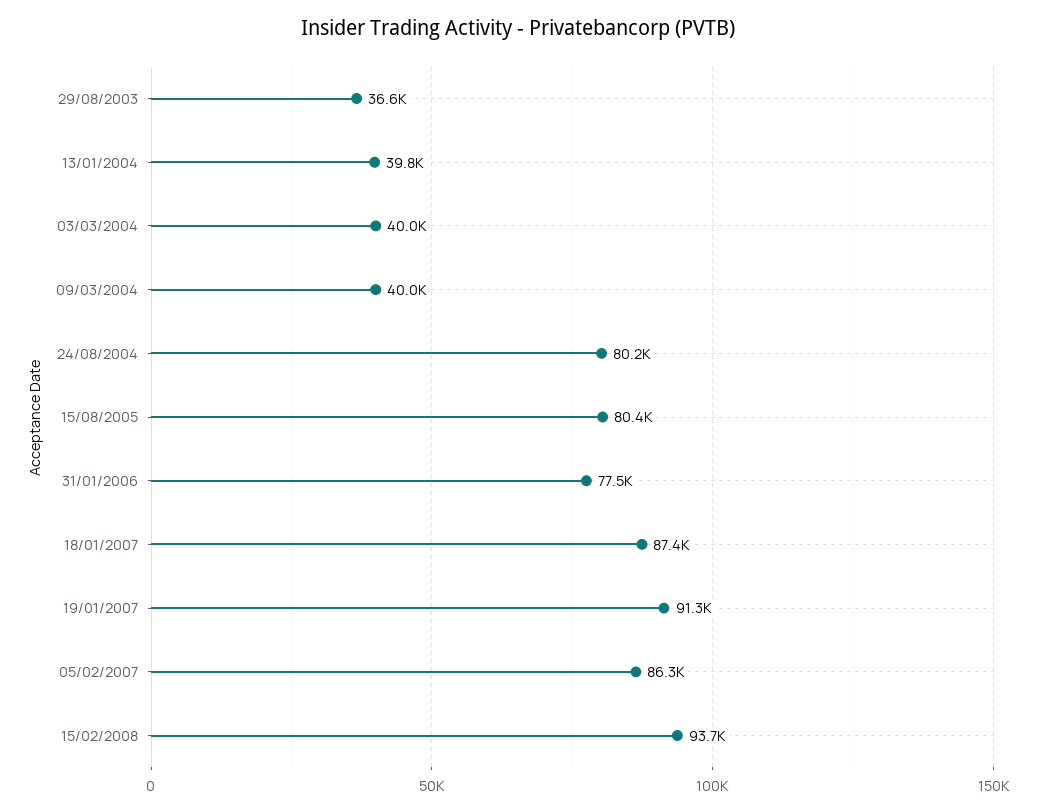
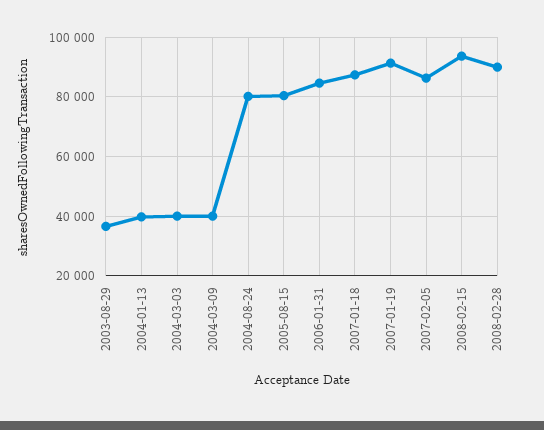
31/01/2006: 77500 -> 85000
2008-02-28: none -> 90000

